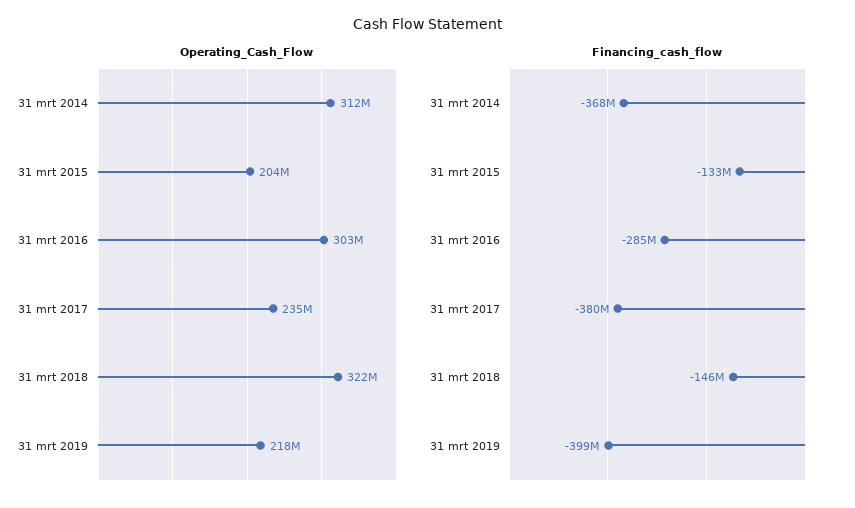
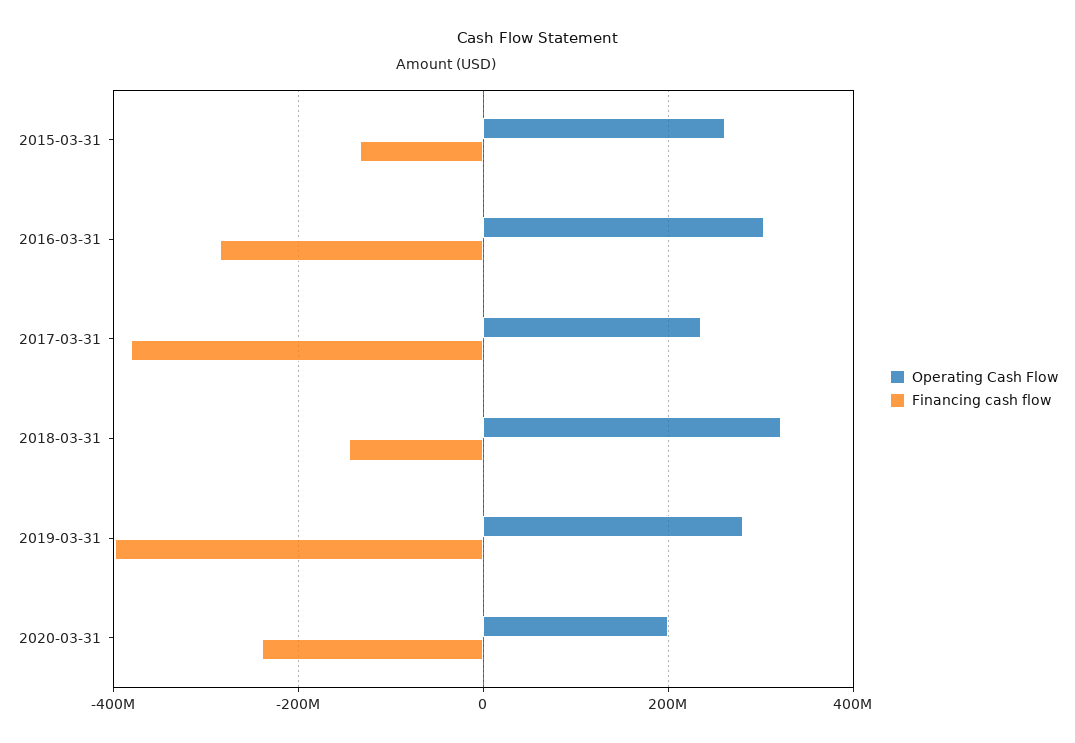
Operating_Cash_Flow, 31 mrt 2014: 312000000 -> none
Operating_Cash_Flow, 31 mrt 2015: 204000000 -> 260000000
Operating_Cash_Flow, 31 mrt 2019: 218000000 -> 280000000
Financing_cash_flow, 31 mrt 2014: -368000000 -> none
Operating_Cash_Flow, 2020-03-31: none -> 200000000
Financing_cash_flow, 2020-03-31: none -> -240000000

